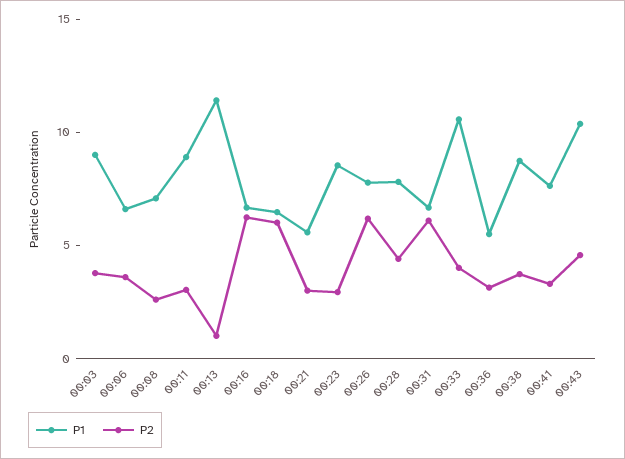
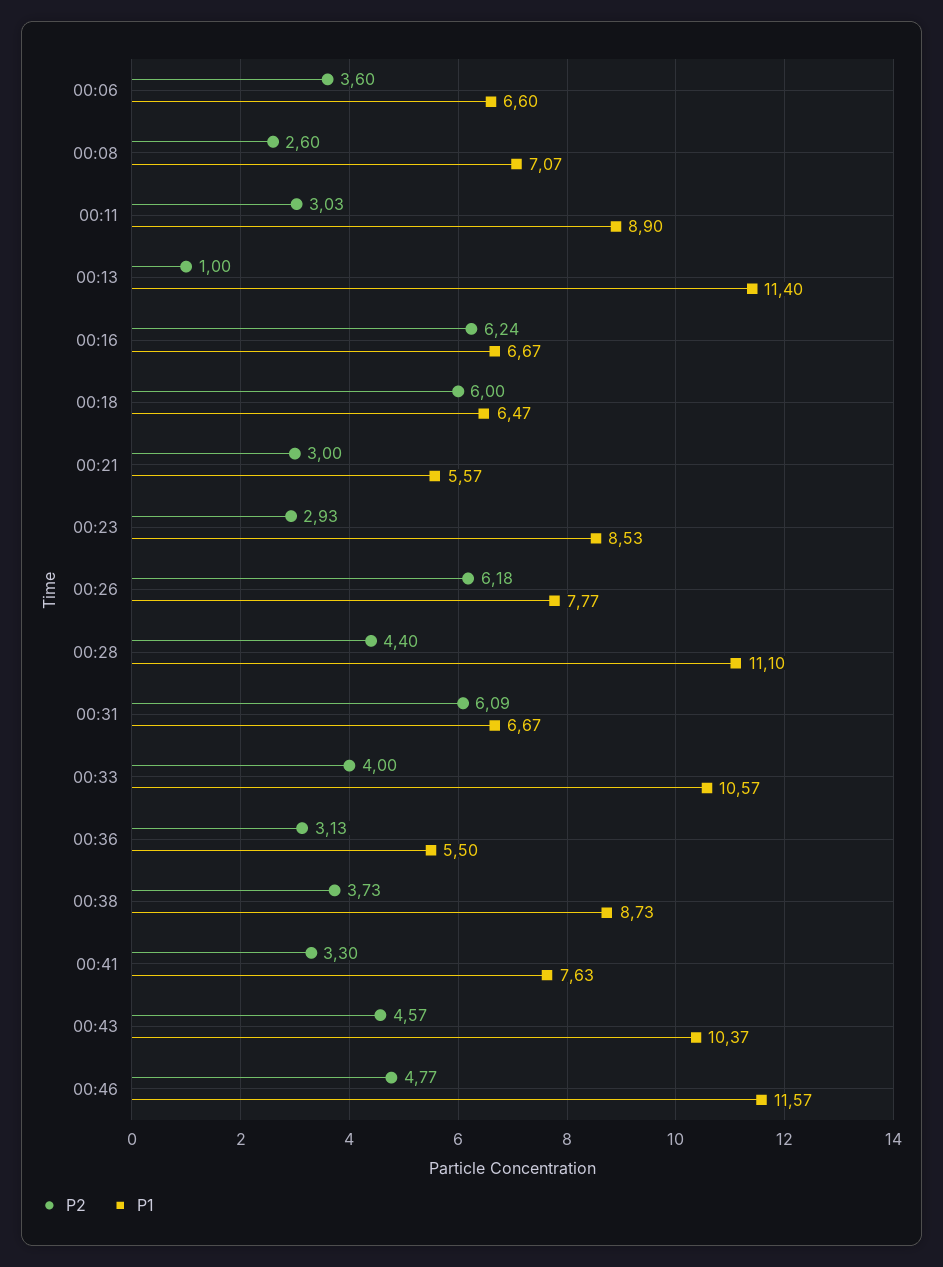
P1, 00:03: 9 -> none
P2, 00:03: 4 -> none
P1, 00:28: 8 -> 11.1
P2, 00:46: none -> 4.77
P1, 00:46: none -> 11.57

